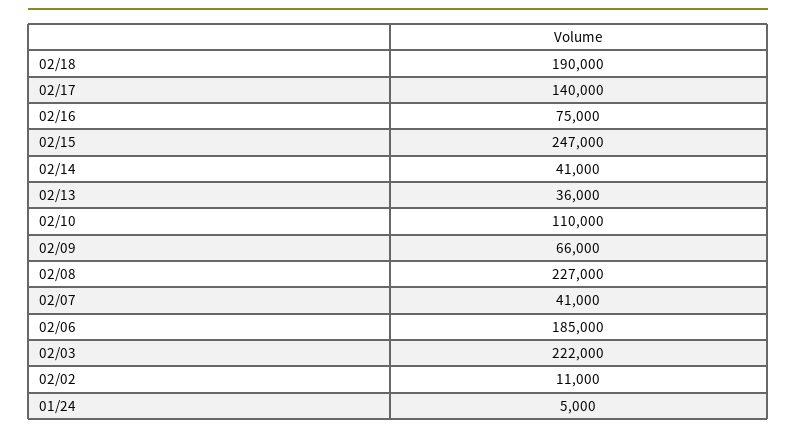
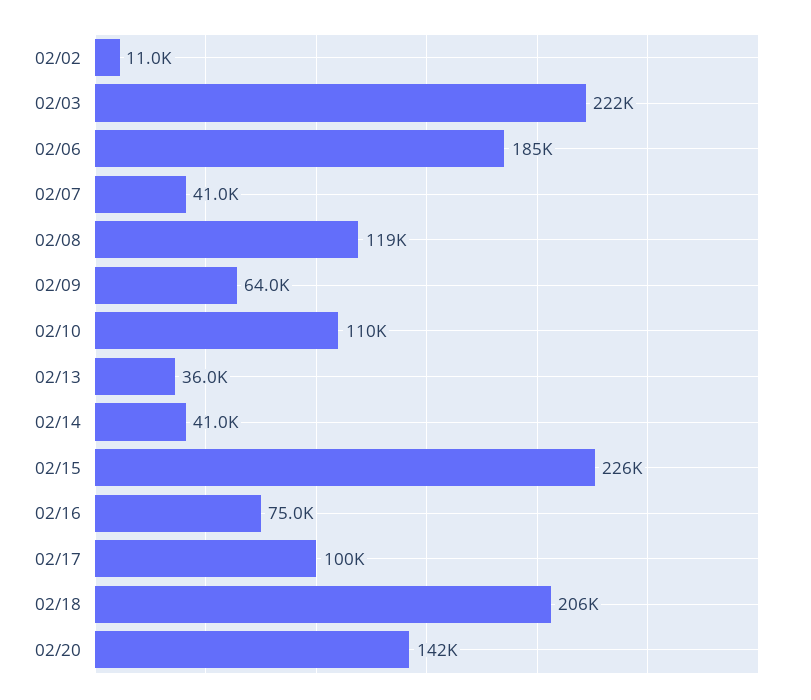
02/18: 190000 -> 206000
02/17: 140000 -> 100000
02/15: 247000 -> 226000
02/09: 66000 -> 64000
02/08: 227000 -> 119000
01/24: 5000 -> none
02/20: none -> 142000

